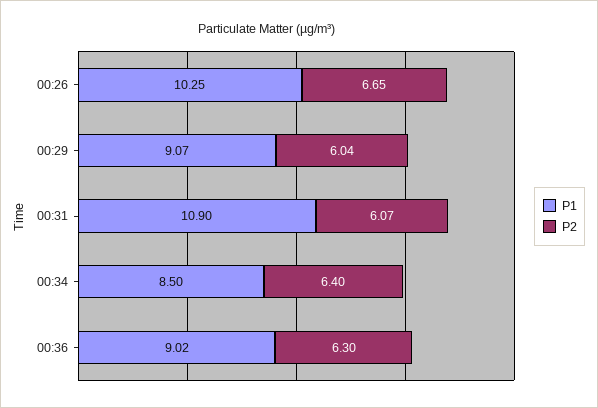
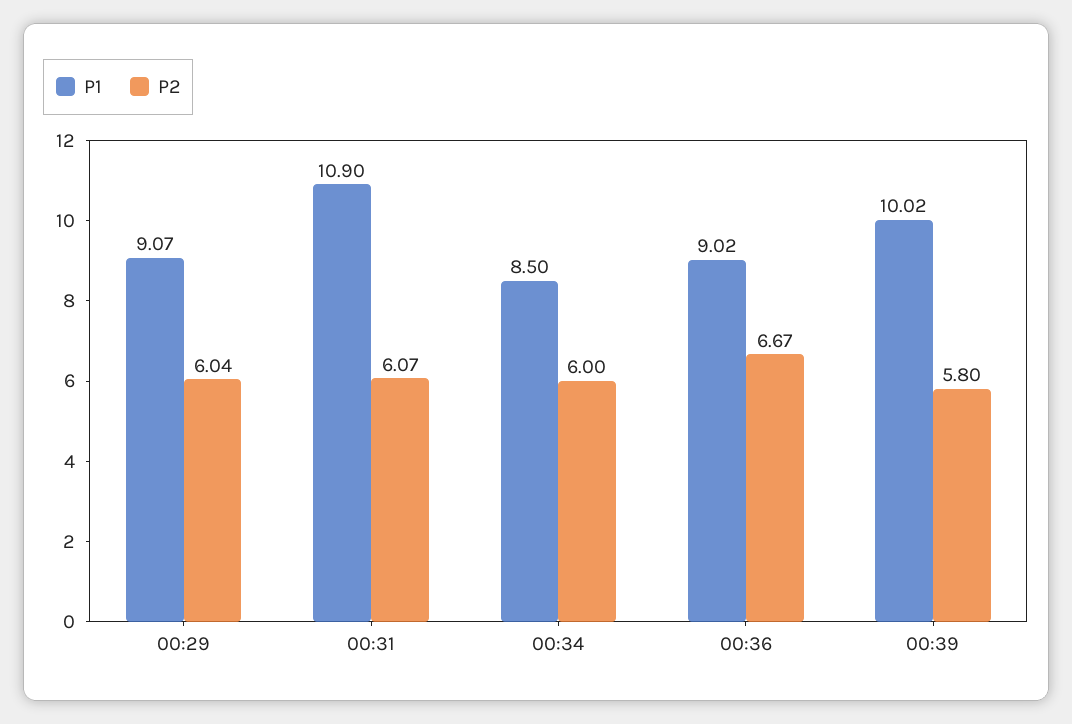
P1, 00:26: 10.25 -> none
P2, 00:26: 6.65 -> none
P2, 00:34: 6.4 -> 6
P2, 00:36: 6.3 -> 6.67
P1, 00:39: none -> 10.02
P2, 00:39: none -> 5.8

